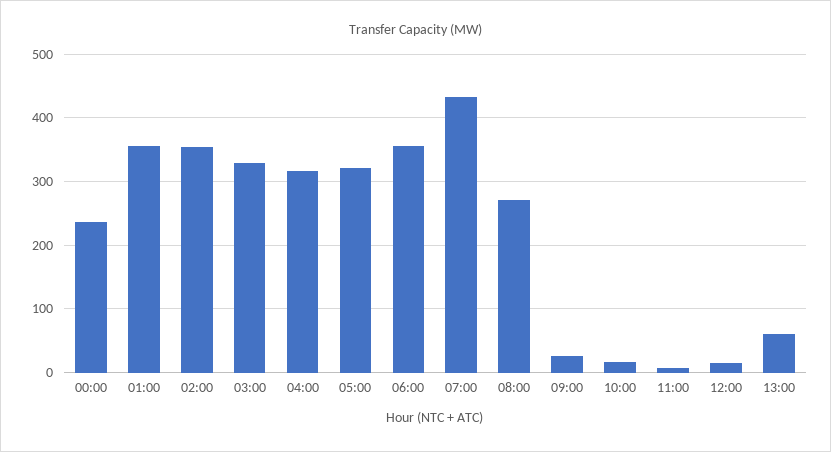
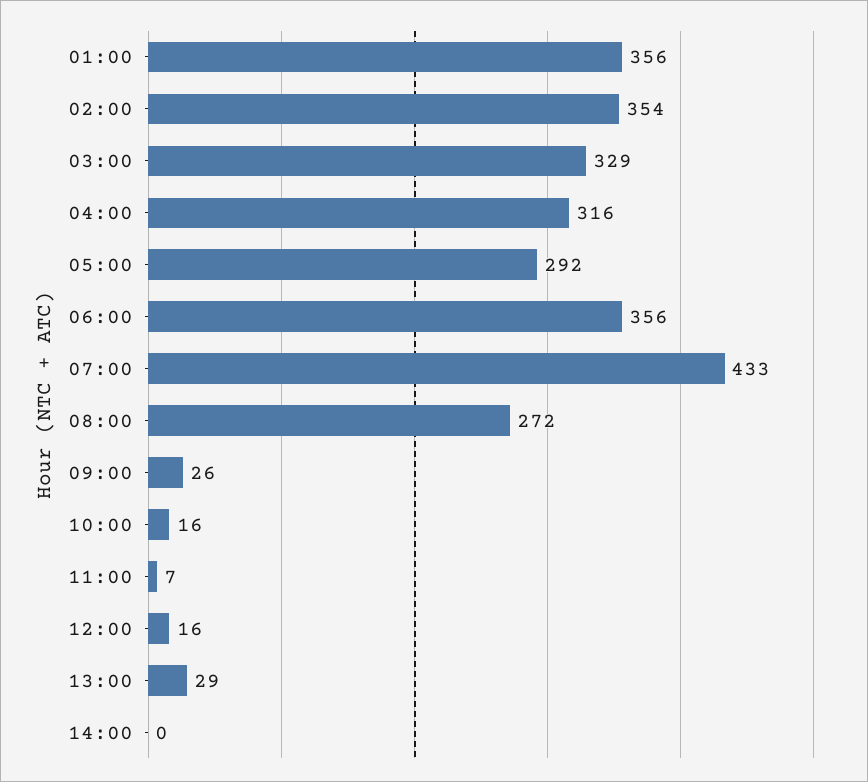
00:00: 240 -> none
05:00: 320 -> 292
13:00: 60 -> 29
14:00: none -> 0

